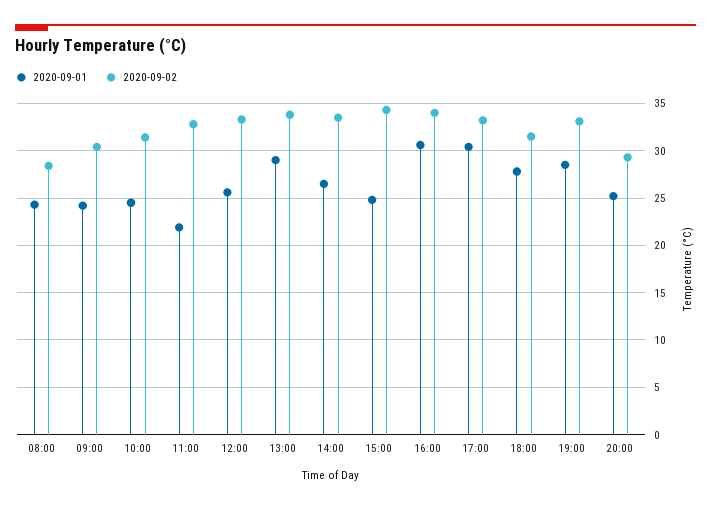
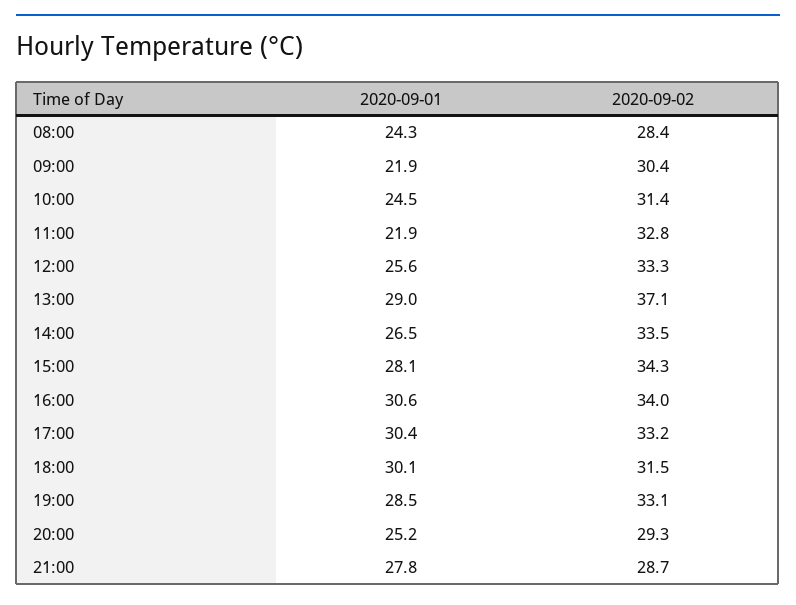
2020-09-01, 09:00: 24 -> 21.9
2020-09-02, 13:00: 34 -> 37.1
2020-09-01, 15:00: 25 -> 28.1
2020-09-01, 18:00: 28 -> 30.1
2020-09-01, 21:00: none -> 27.8
2020-09-02, 21:00: none -> 28.7

